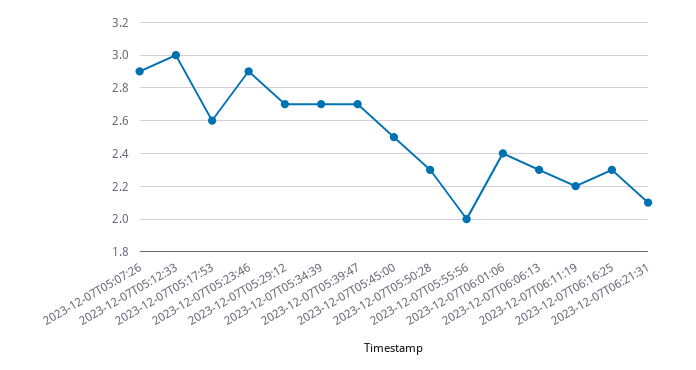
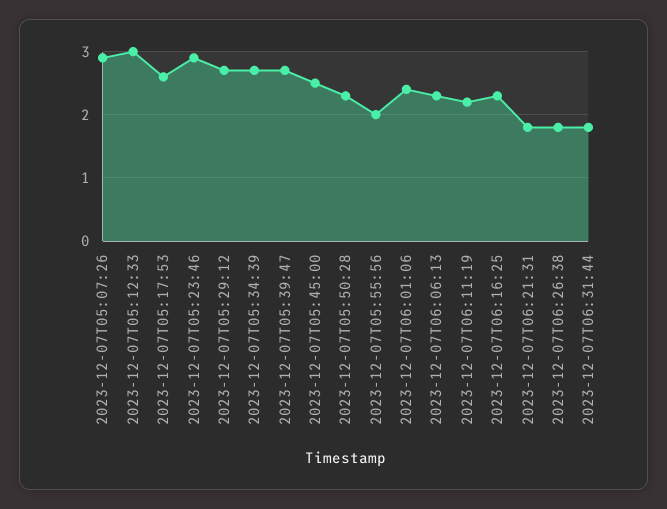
2023-12-07T06:21:31: 2.1 -> 1.8
2023-12-07T06:26:38: none -> 1.8
2023-12-07T06:31:44: none -> 1.8

